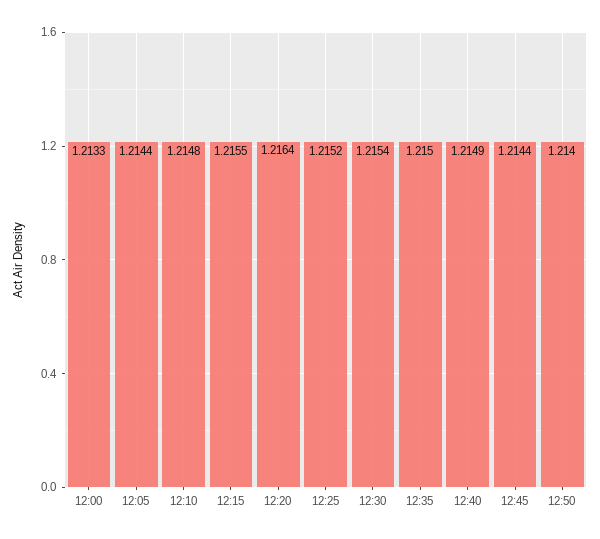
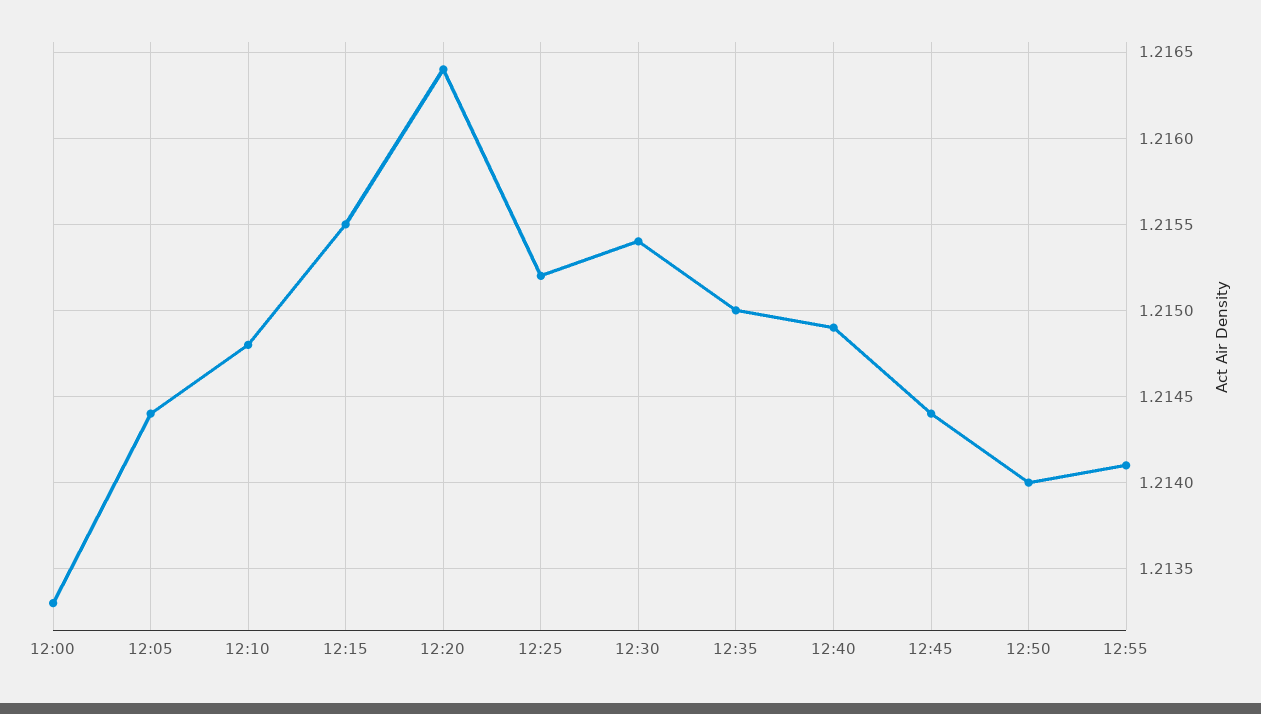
12:55: none -> 1.2141

